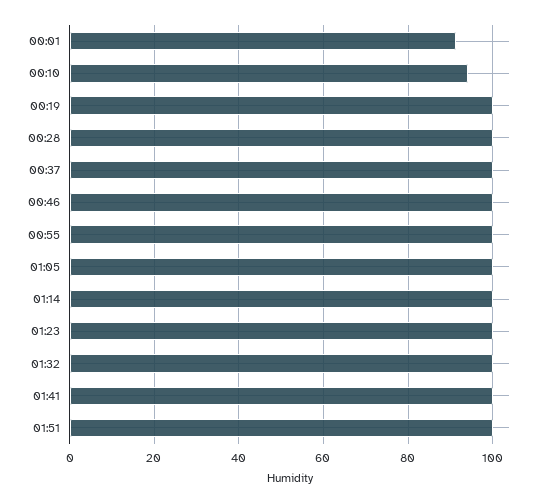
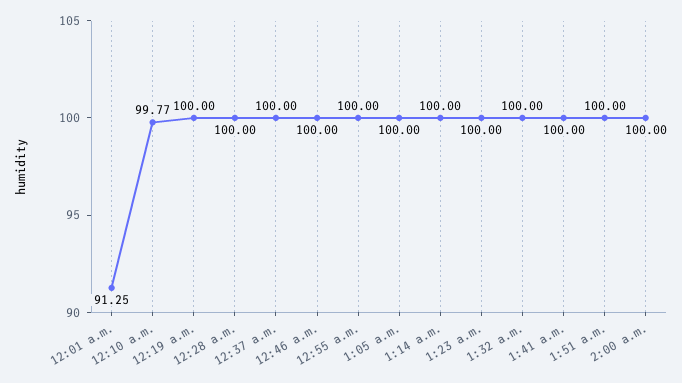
00:10: 94 -> 99.77
2:00 a.m.: none -> 100

